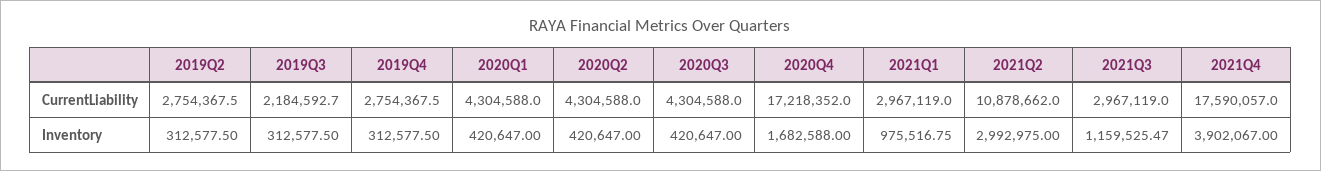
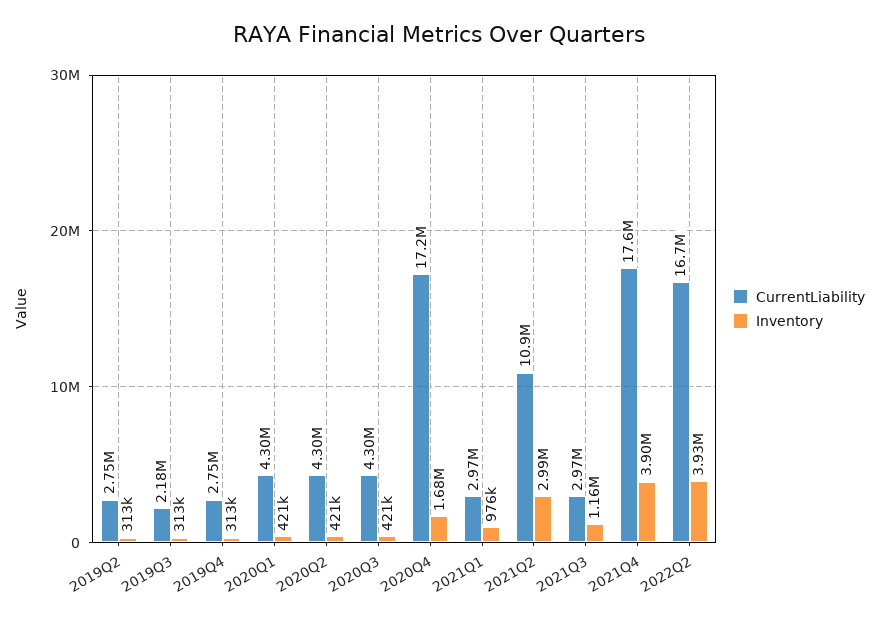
CurrentLiability, 2022Q2: none -> 16700000
Inventory, 2022Q2: none -> 3930000

